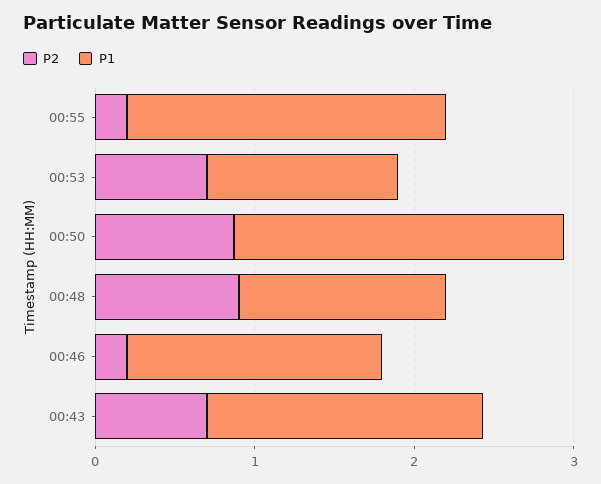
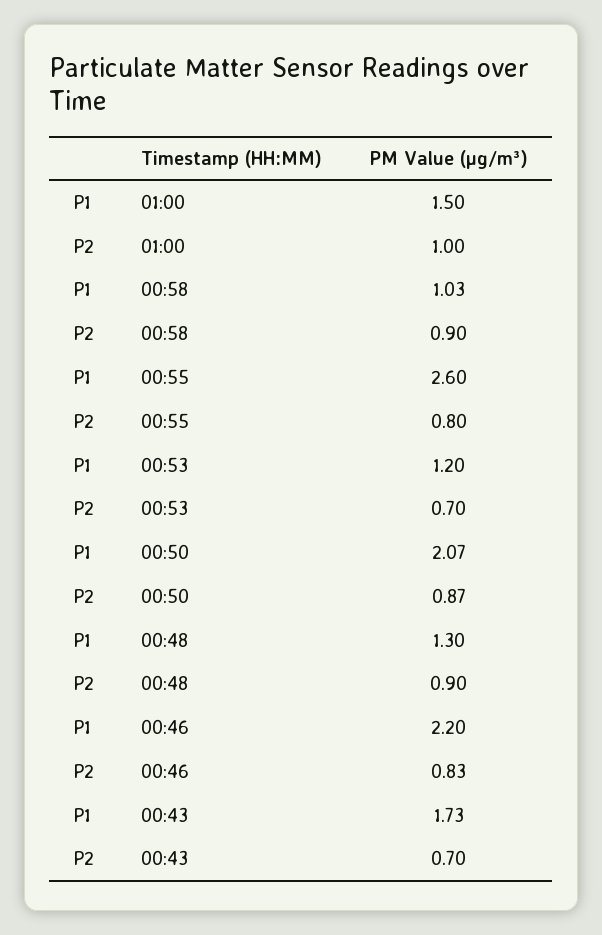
P2, 00:55: 0.2 -> 0.8
P1, 00:55: 2 -> 2.6
P2, 00:46: 0.2 -> 0.83
P1, 00:46: 1.6 -> 2.2
P1, 01:00: none -> 1.5
P2, 01:00: none -> 1
P1, 00:58: none -> 1.03
P2, 00:58: none -> 0.9

